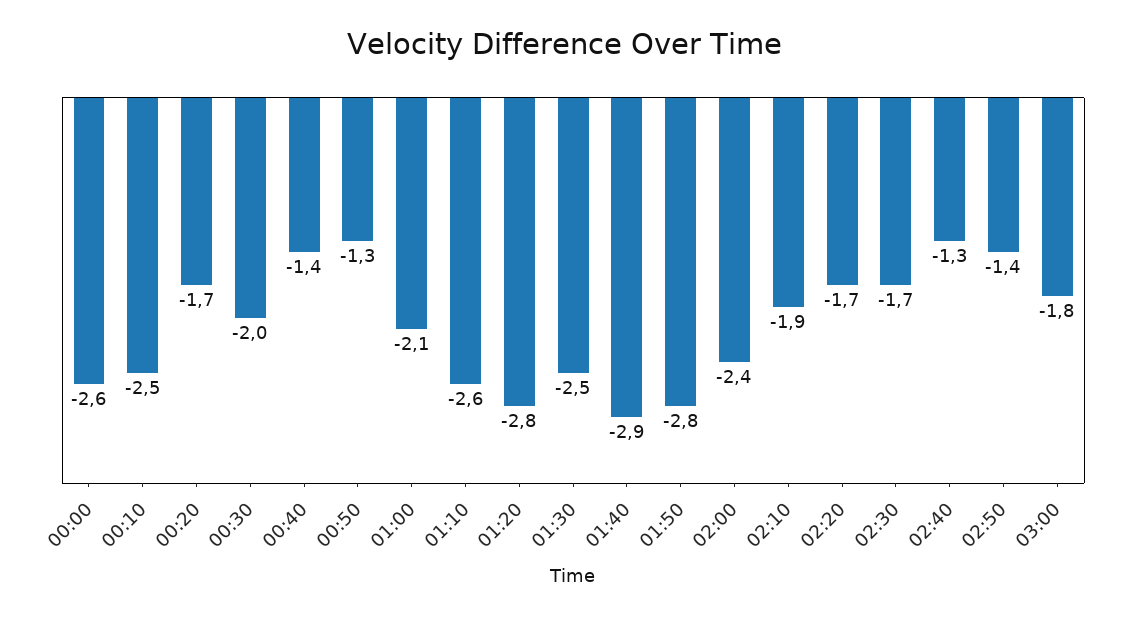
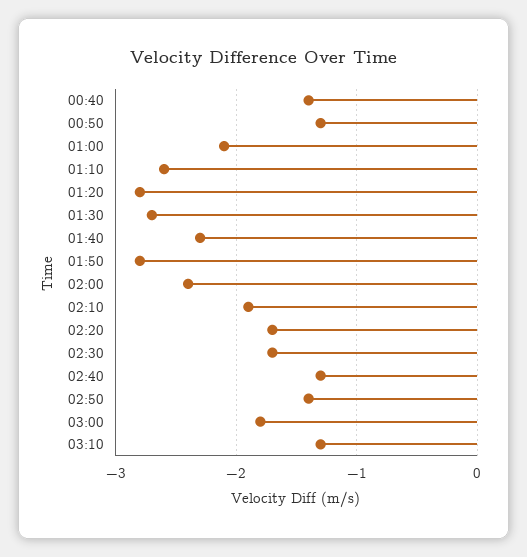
00:00: -2.6 -> none
00:10: -2.5 -> none
00:20: -1.7 -> none
00:30: -2 -> none
01:30: -2.5 -> -2.7
01:40: -2.9 -> -2.3
03:10: none -> -1.3

